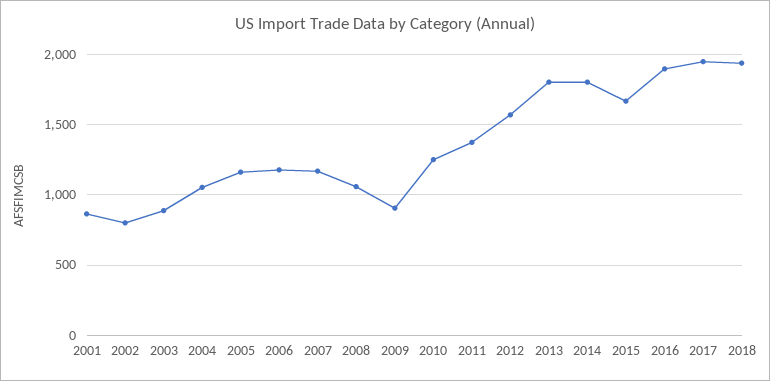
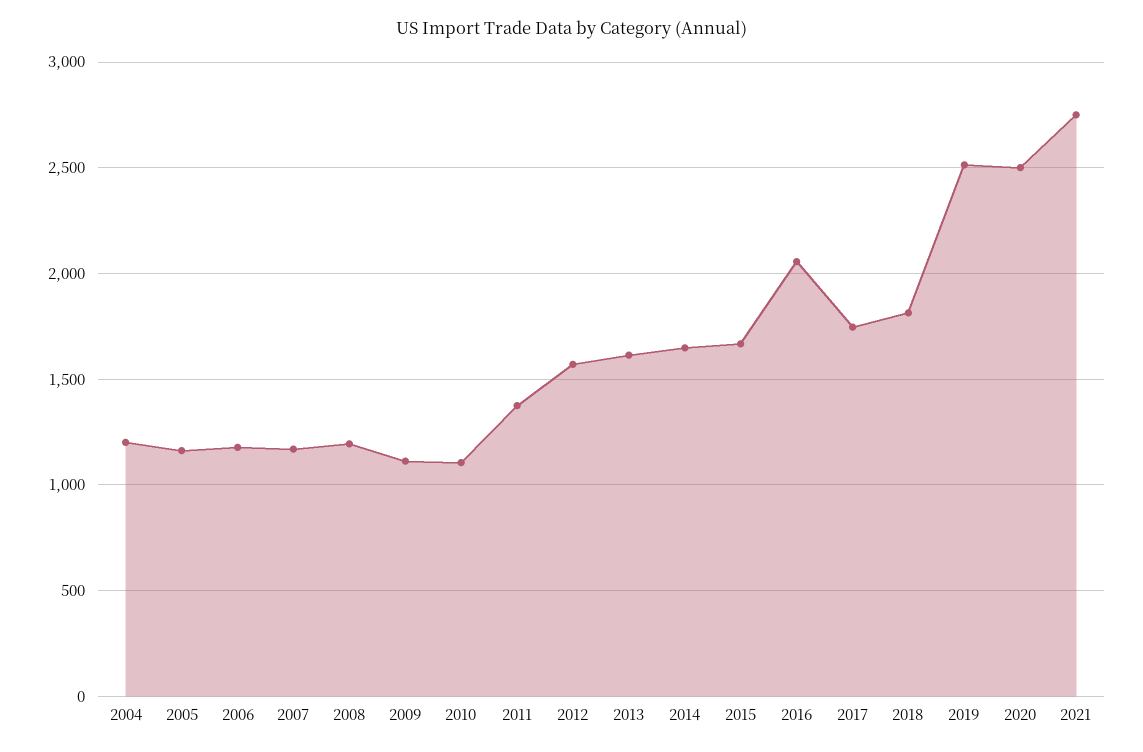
2001: 850 -> none
2002: 800 -> none
2003: 900 -> none
2004: 1050 -> 1200
2008: 1050 -> 1200
2009: 900 -> 1100
2010: 1250 -> 1100
2013: 1800 -> 1600
2014: 1800 -> 1650
2016: 1900 -> 2050
2017: 1950 -> 1750
2018: 1950 -> 1800
2019: none -> 2500
2020: none -> 2500
2021: none -> 2750

